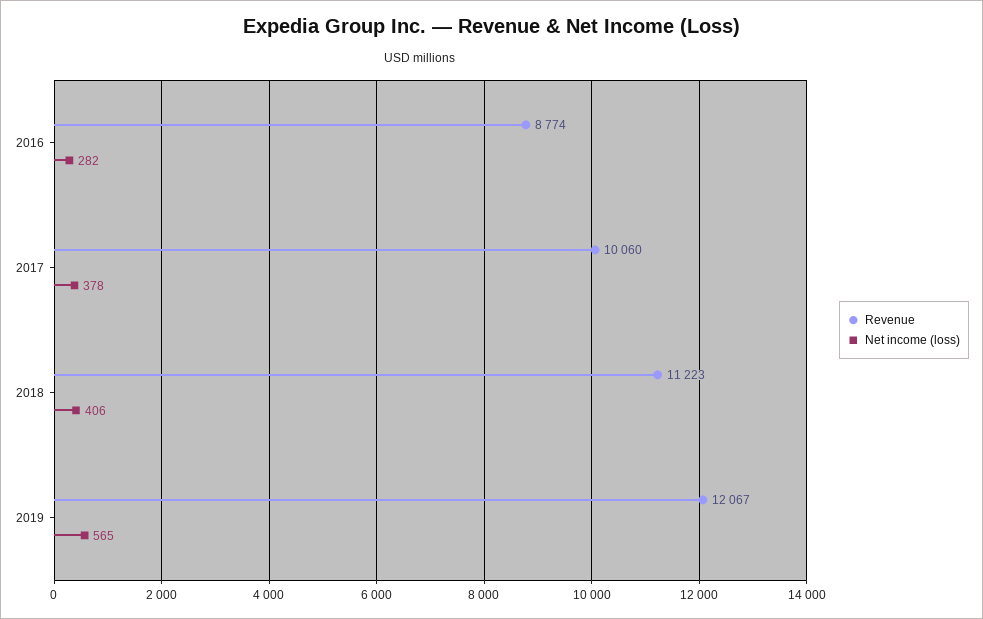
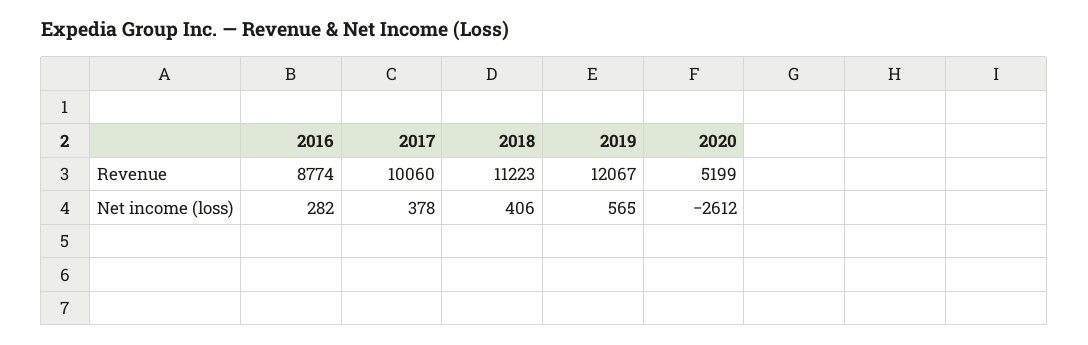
Revenue, 2020: none -> 5199
Net income (loss), 2020: none -> -2612

